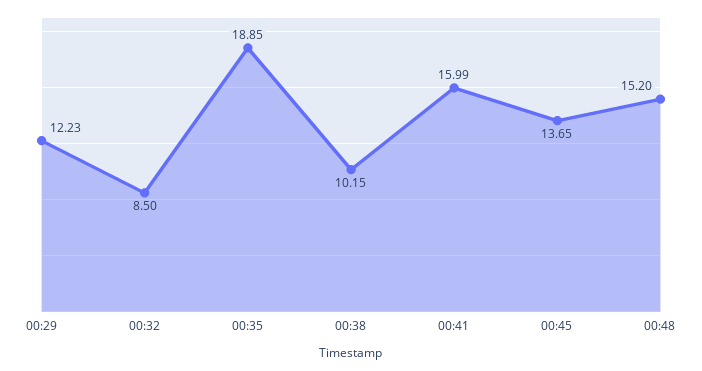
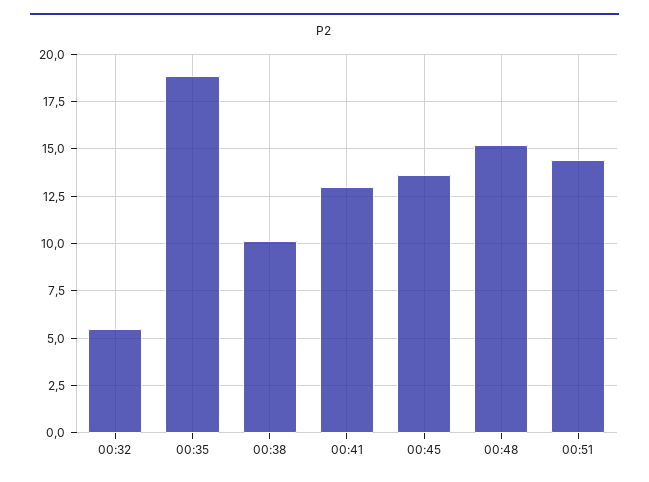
00:29: 12.23 -> none
00:32: 8.5 -> 5.5
00:41: 15.99 -> 13
00:51: none -> 14.5

